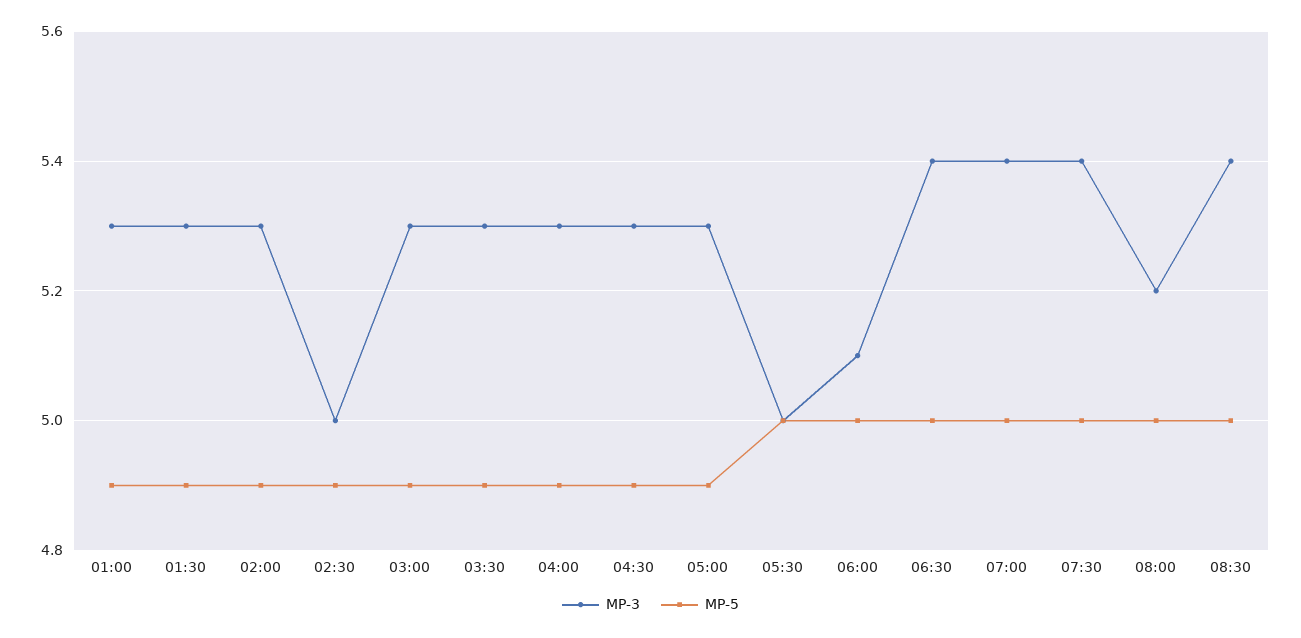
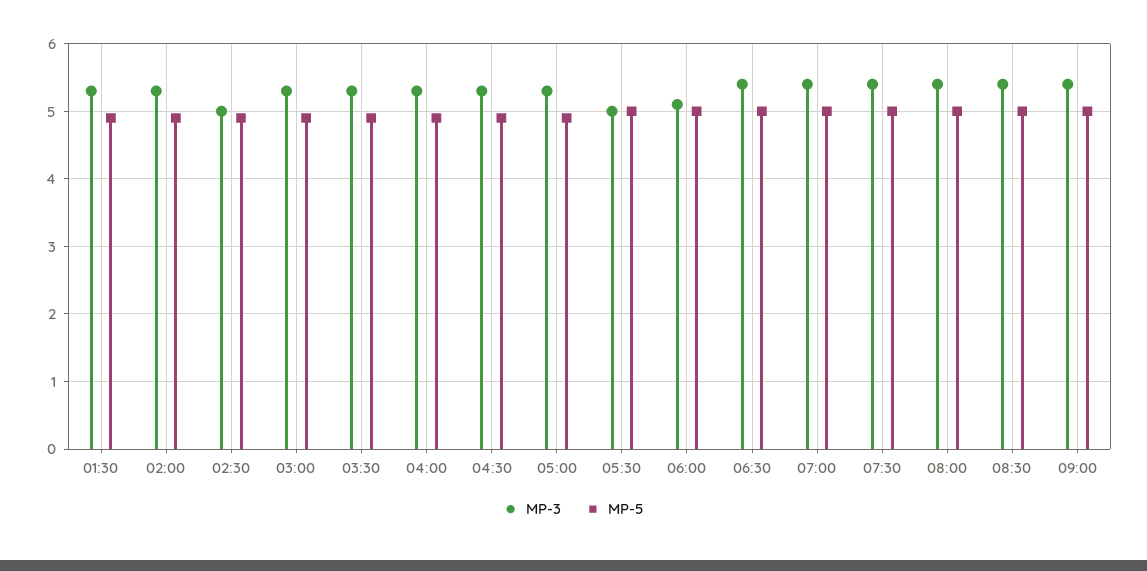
MP-3, 01:00: 5.3 -> none
MP-5, 01:00: 4.9 -> none
MP-3, 08:00: 5.2 -> 5.4
MP-3, 09:00: none -> 5.4
MP-5, 09:00: none -> 5

